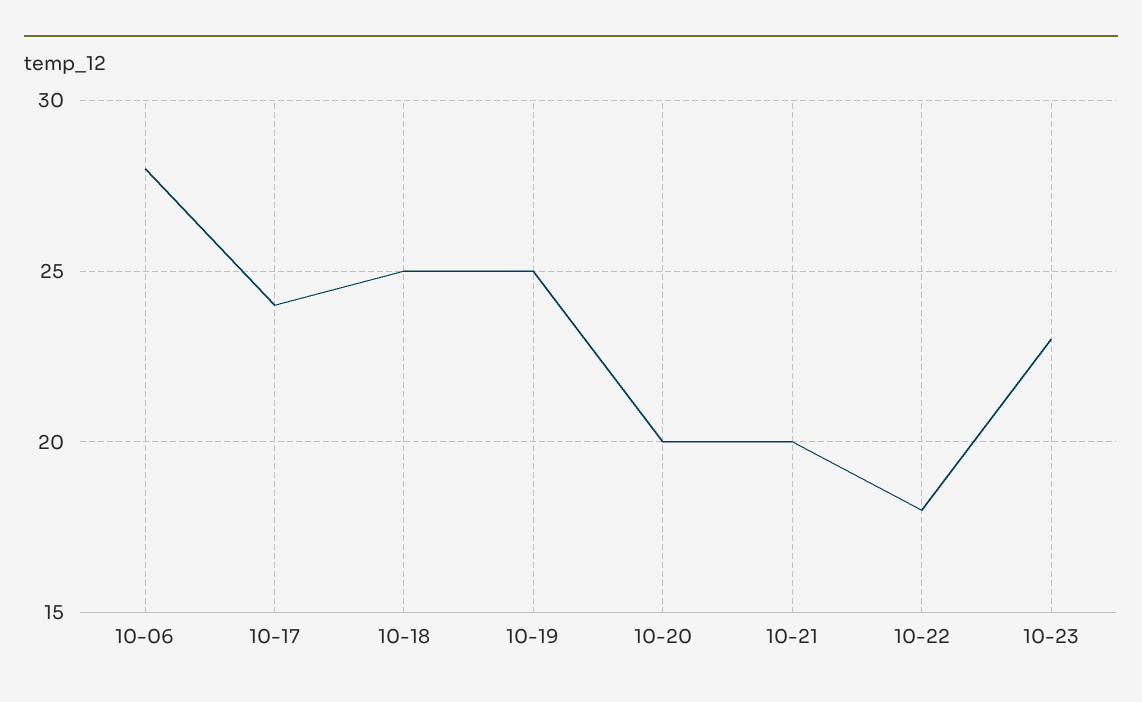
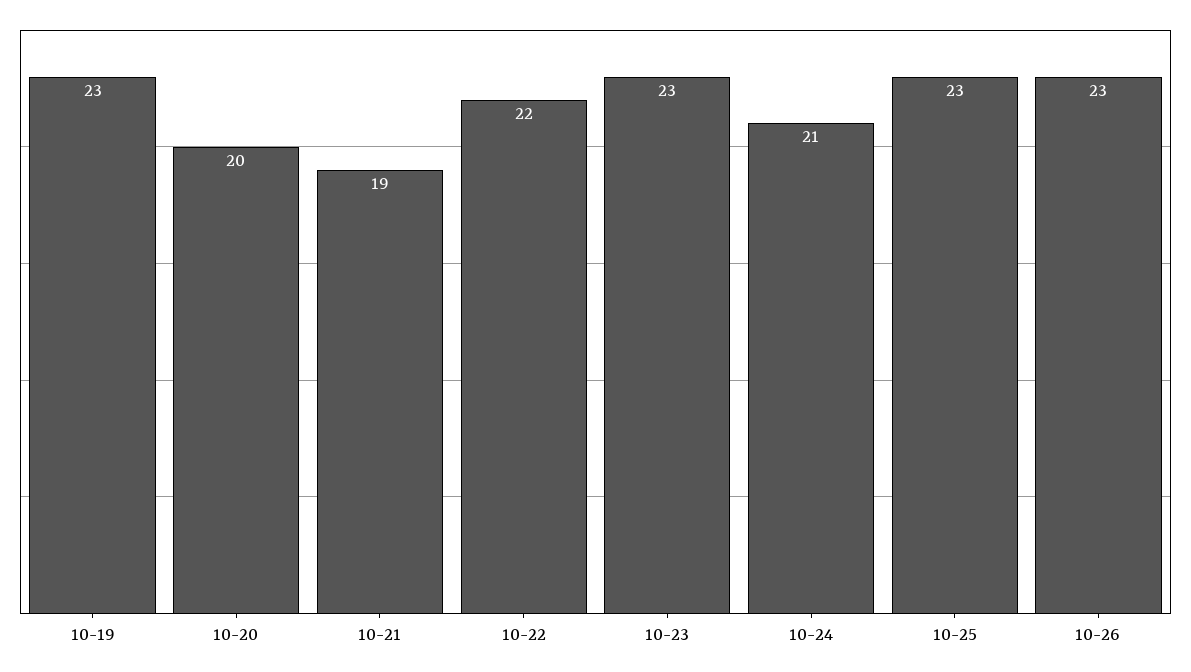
10-06: 28 -> none
10-17: 24 -> none
10-18: 25 -> none
10-19: 25 -> 23
10-21: 20 -> 19
10-22: 18 -> 22
10-24: none -> 21
10-25: none -> 23
10-26: none -> 23

